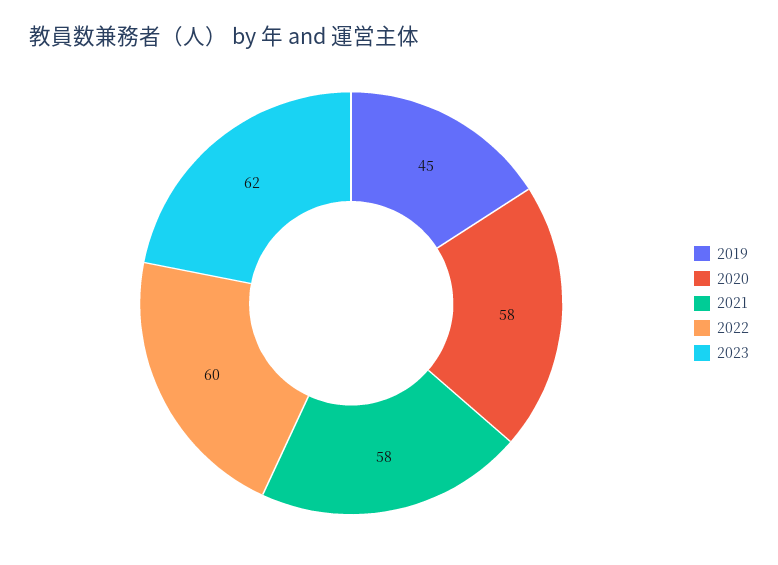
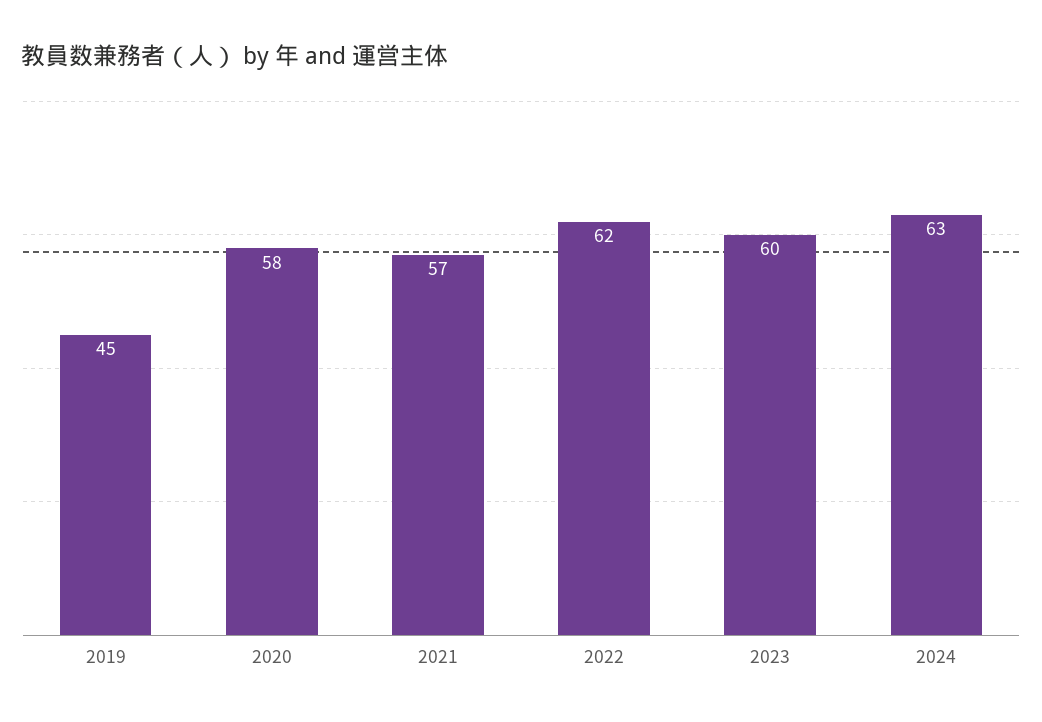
2021: 58 -> 57
2022: 60 -> 62
2023: 62 -> 60
2024: none -> 63

